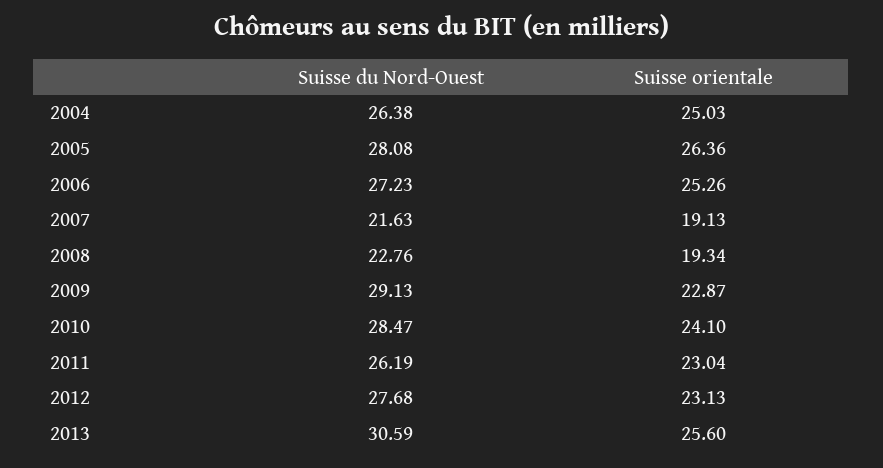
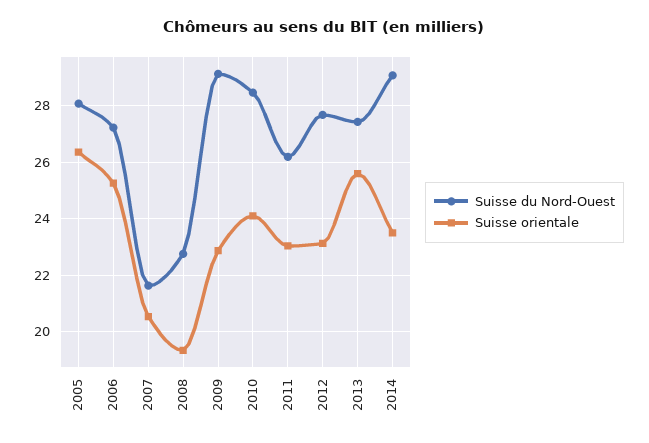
Suisse du Nord-Ouest, 2004: 26.38 -> none
Suisse orientale, 2004: 25.03 -> none
Suisse orientale, 2007: 19.13 -> 20.5
Suisse du Nord-Ouest, 2013: 30.59 -> 27.5
Suisse du Nord-Ouest, 2014: none -> 29
Suisse orientale, 2014: none -> 23.5

